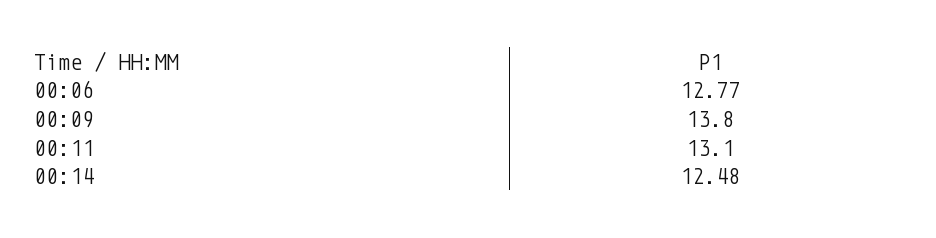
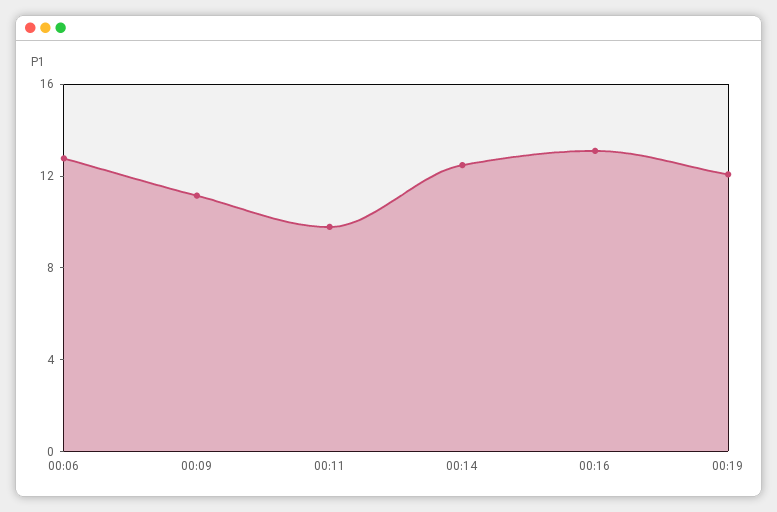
00:09: 13.8 -> 11
00:11: 13.1 -> 10
00:16: none -> 13
00:19: none -> 12

